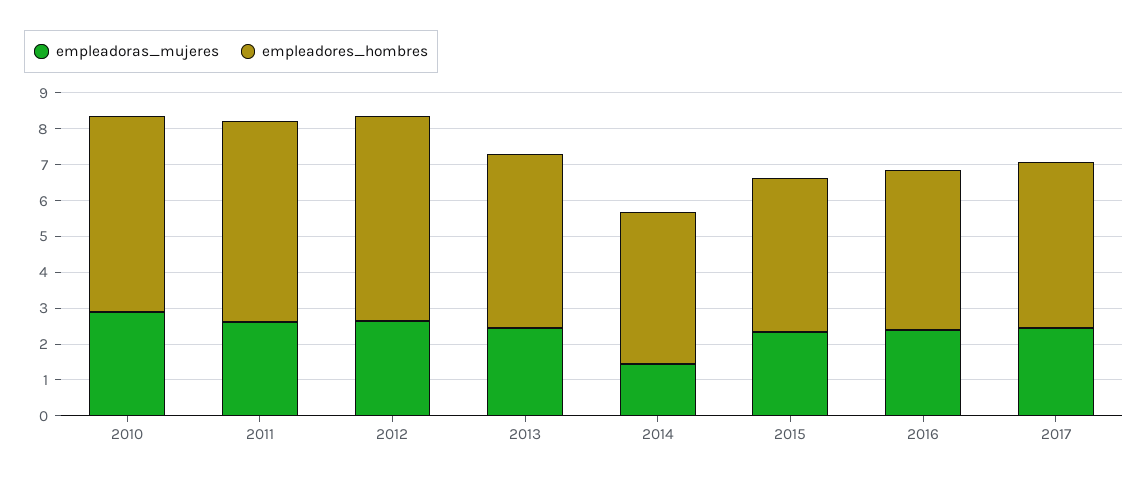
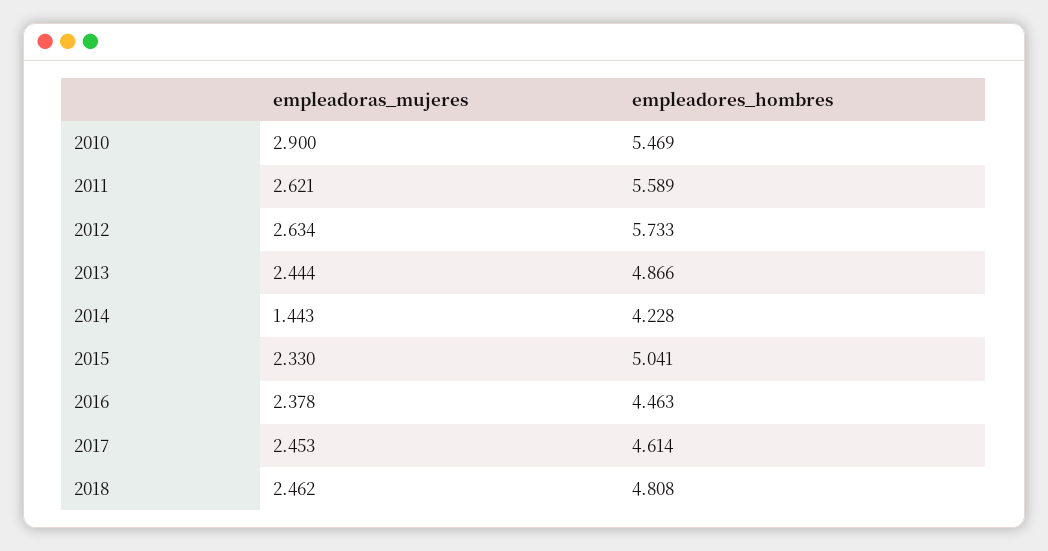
empleadores_hombres, 2015: 4.25 -> 5.041
empleadoras_mujeres, 2018: none -> 2.462
empleadores_hombres, 2018: none -> 4.808

